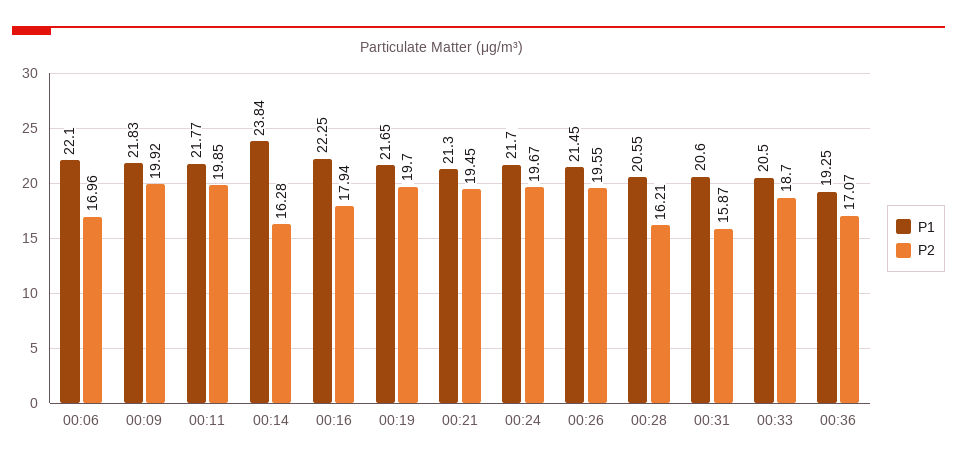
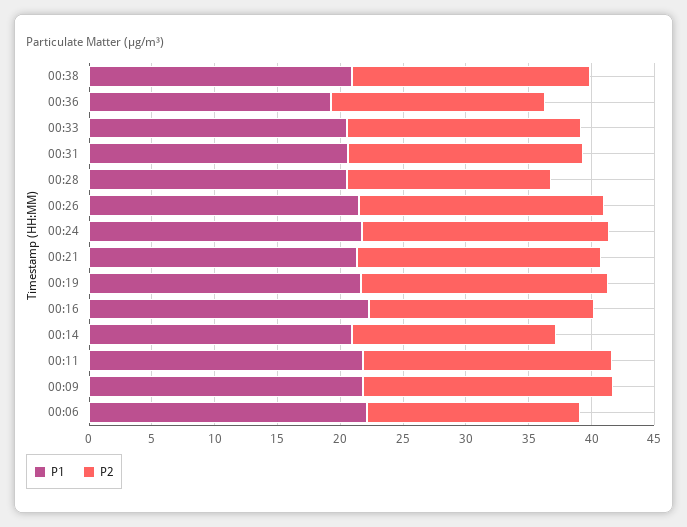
P1, 00:14: 23.84 -> 21
P2, 00:31: 15.87 -> 19
P1, 00:38: none -> 21
P2, 00:38: none -> 19

